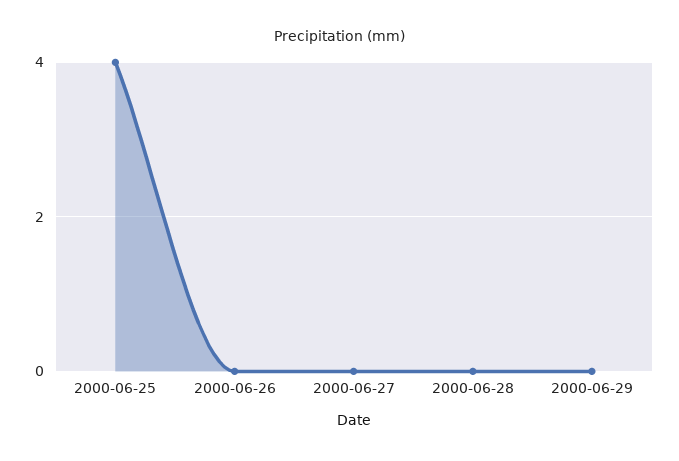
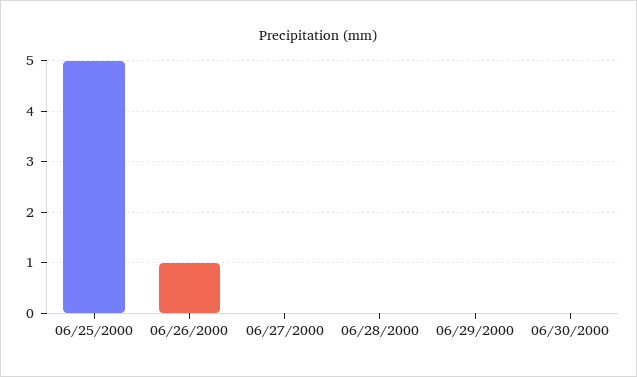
2000-06-25: 4 -> 5
2000-06-26: 0 -> 1
06/30/2000: none -> 0

